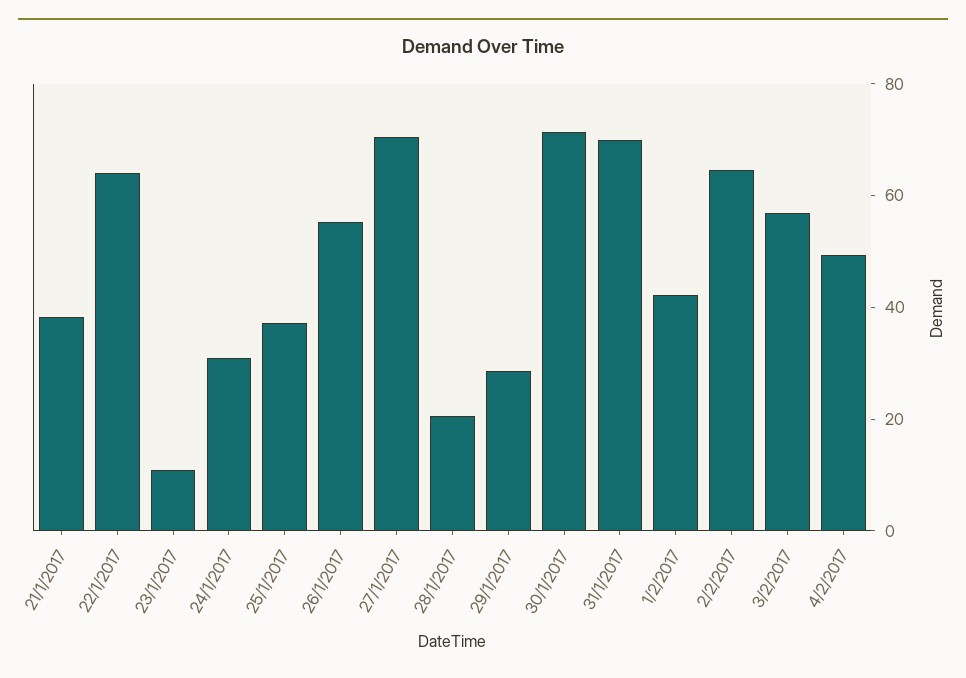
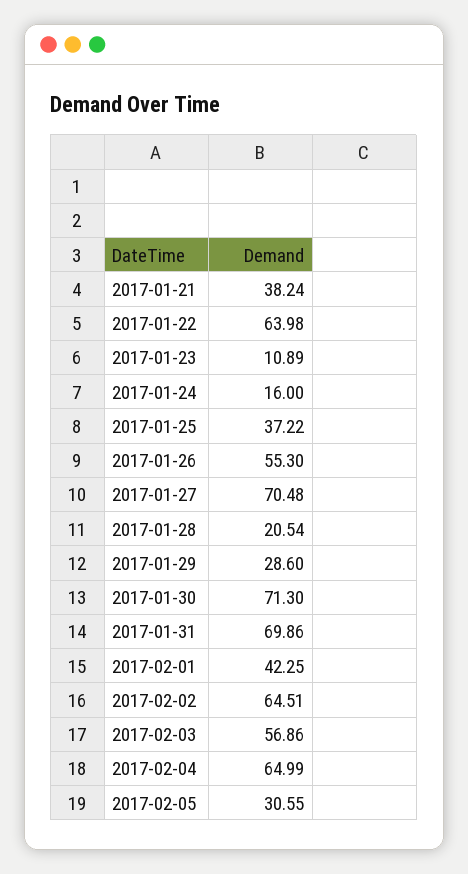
24/1/2017: 30 -> 16
4/2/2017: 50 -> 64.99
2017-02-05: none -> 30.55

